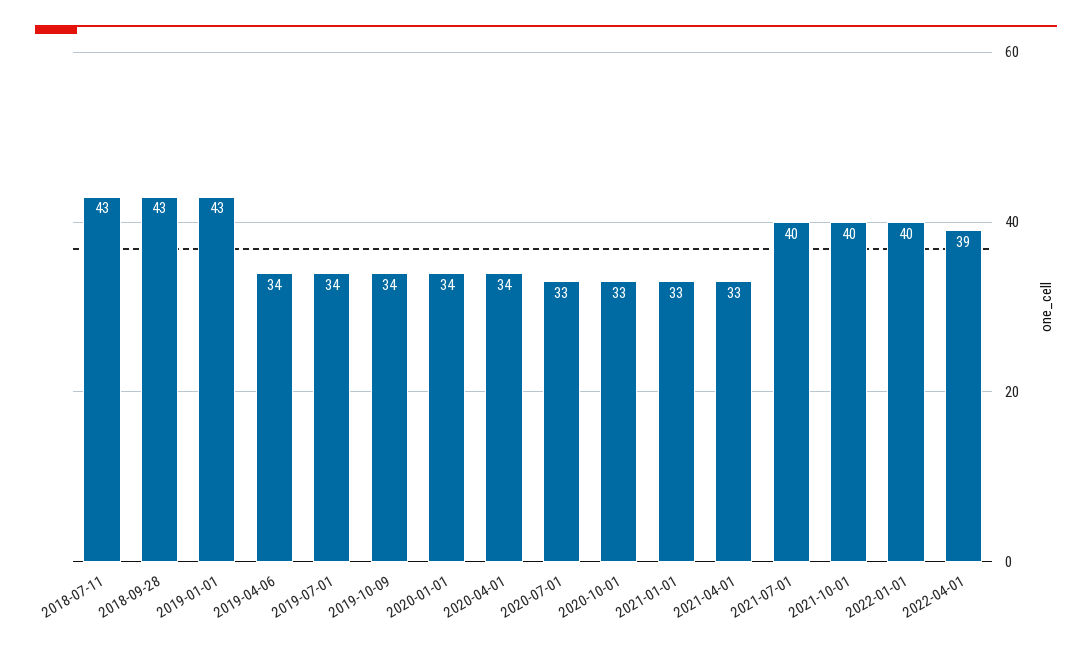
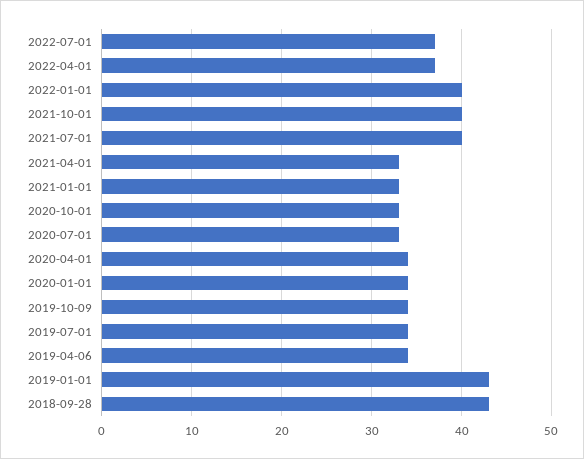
2018-07-11: 43 -> none
2022-04-01: 39 -> 37
2022-07-01: none -> 37

